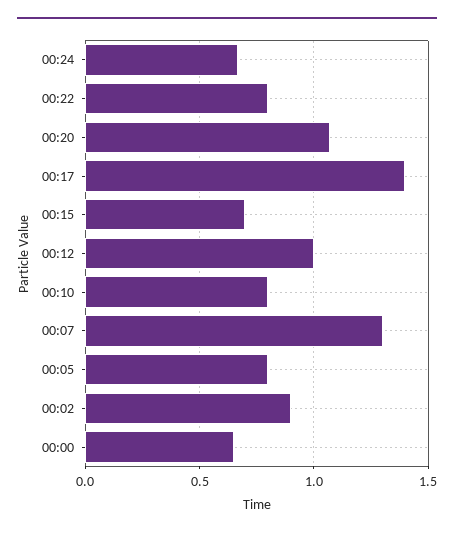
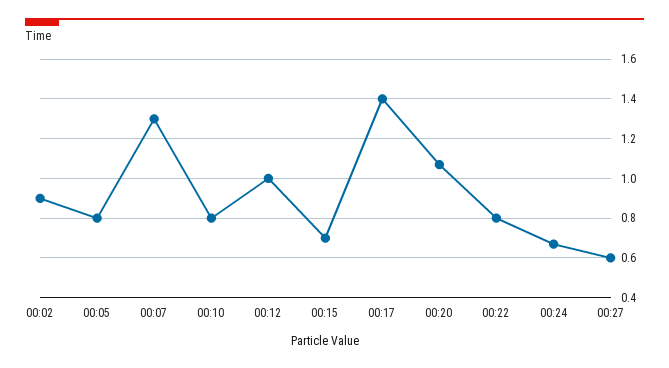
00:00: 0.65 -> none
00:27: none -> 0.6

